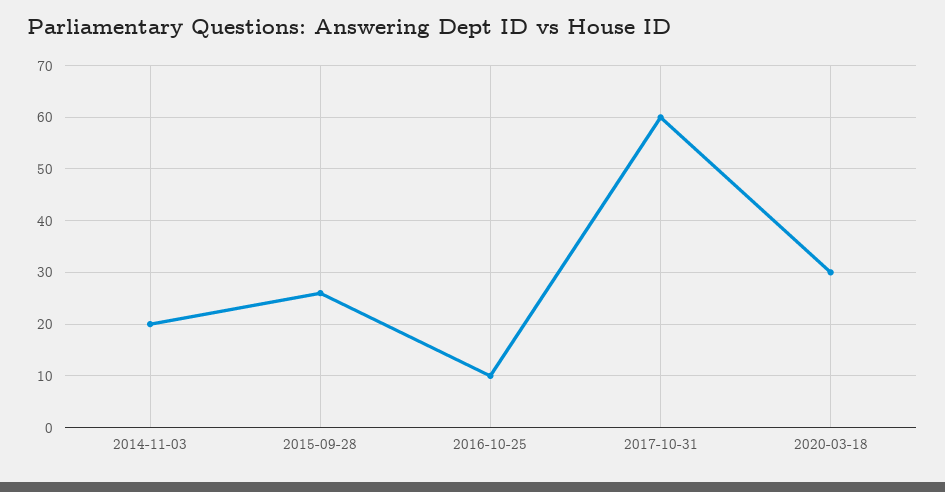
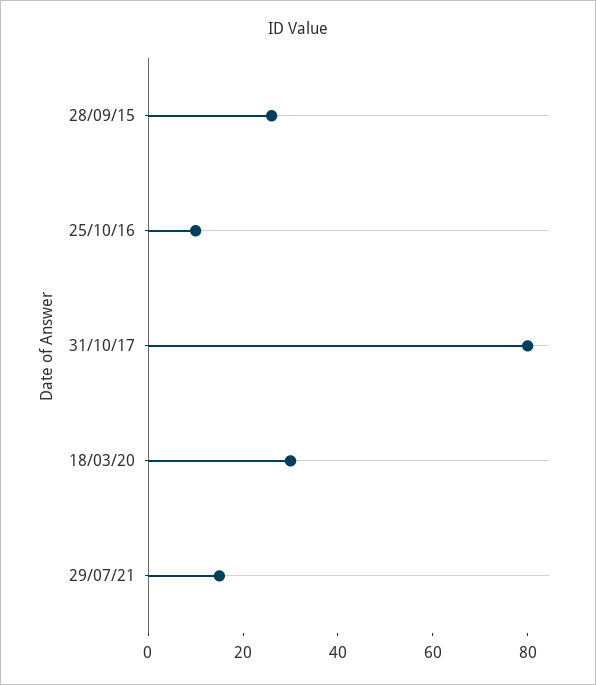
2014-11-03: 20 -> none
2017-10-31: 60 -> 80
29/07/21: none -> 15

